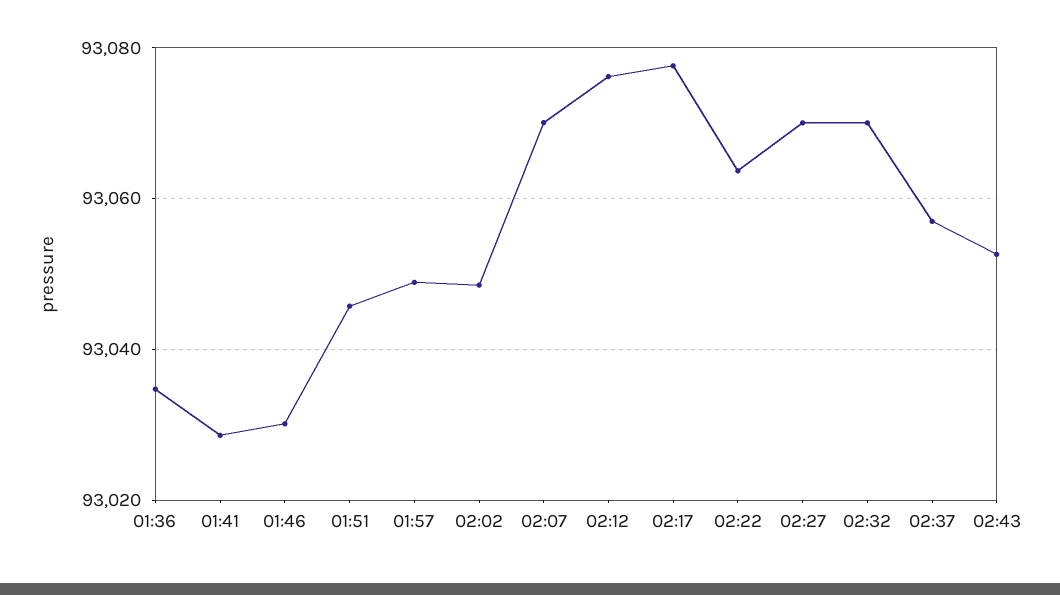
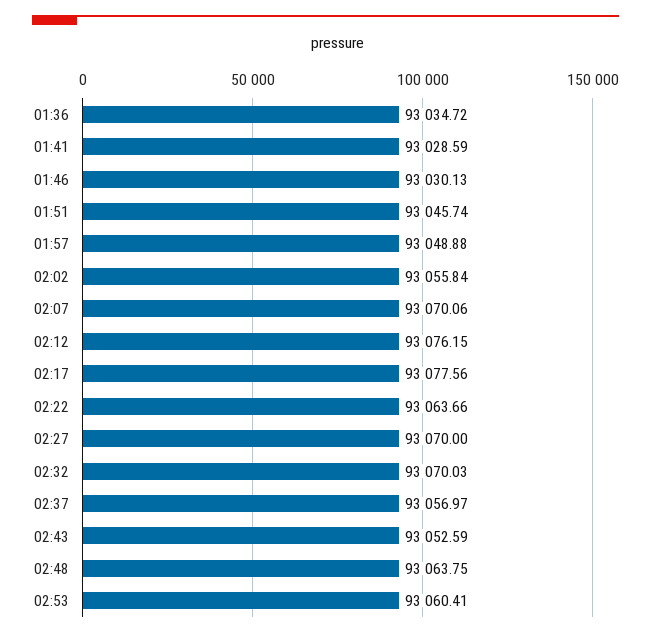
02:02: 93048 -> 93055.84
02:48: none -> 93063.75
02:53: none -> 93060.41

